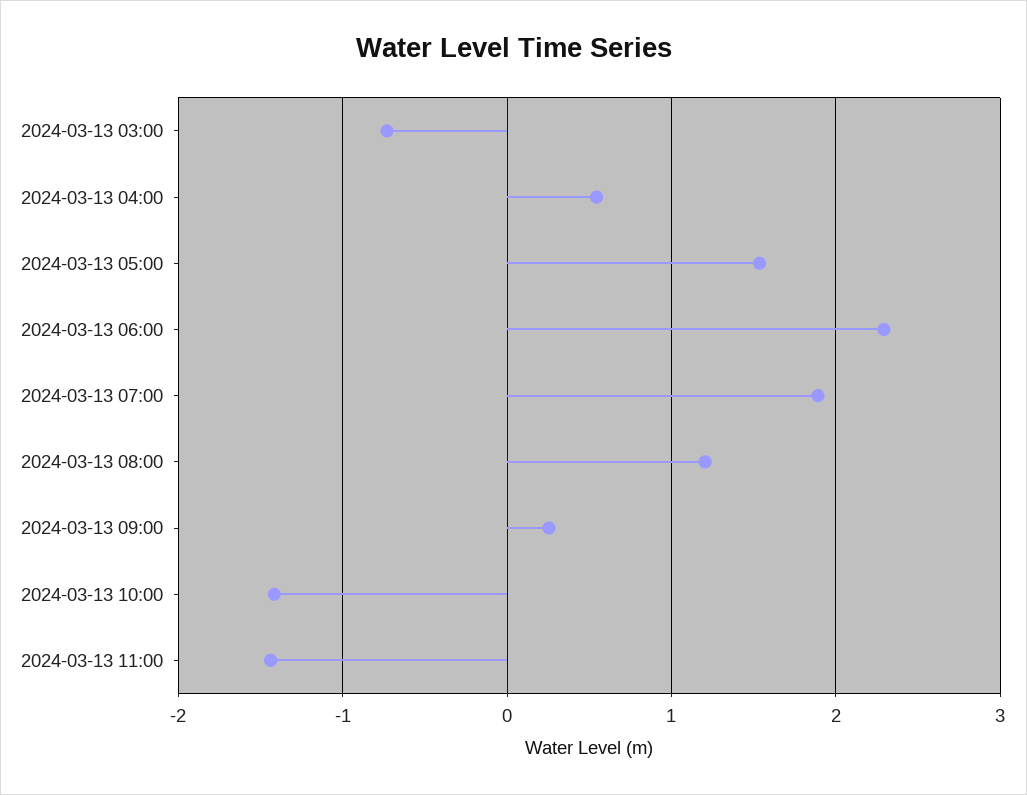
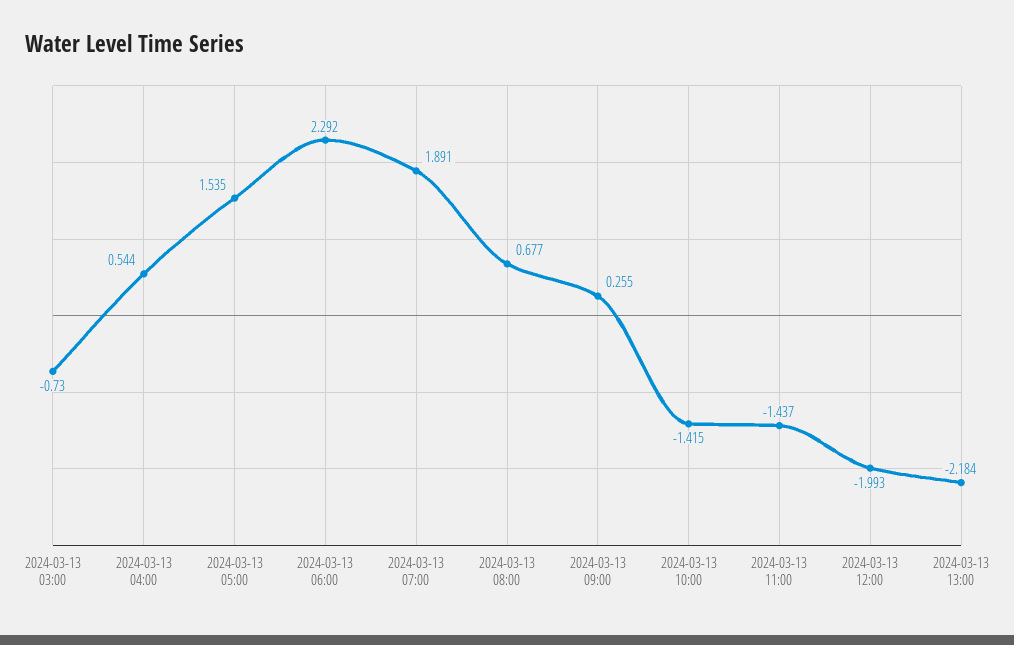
2024-03-13 08:00: 1.2 -> 0.677
2024-03-13 12:00: none -> -1.993
2024-03-13 13:00: none -> -2.184

